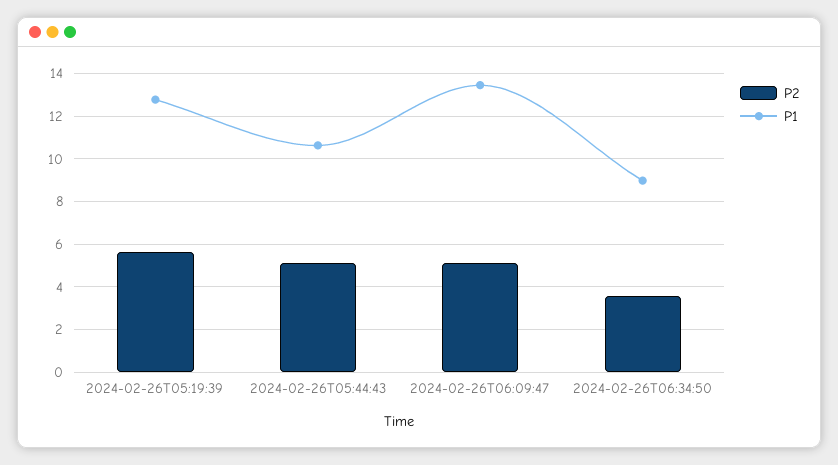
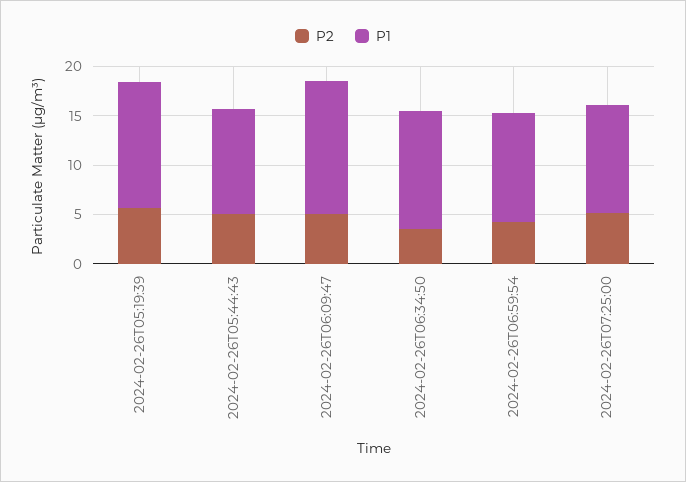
P1, 2024-02-26T06:34:50: 9 -> 12
P2, 2024-02-26T06:59:54: none -> 4
P1, 2024-02-26T06:59:54: none -> 11
P2, 2024-02-26T07:25:00: none -> 5
P1, 2024-02-26T07:25:00: none -> 11

